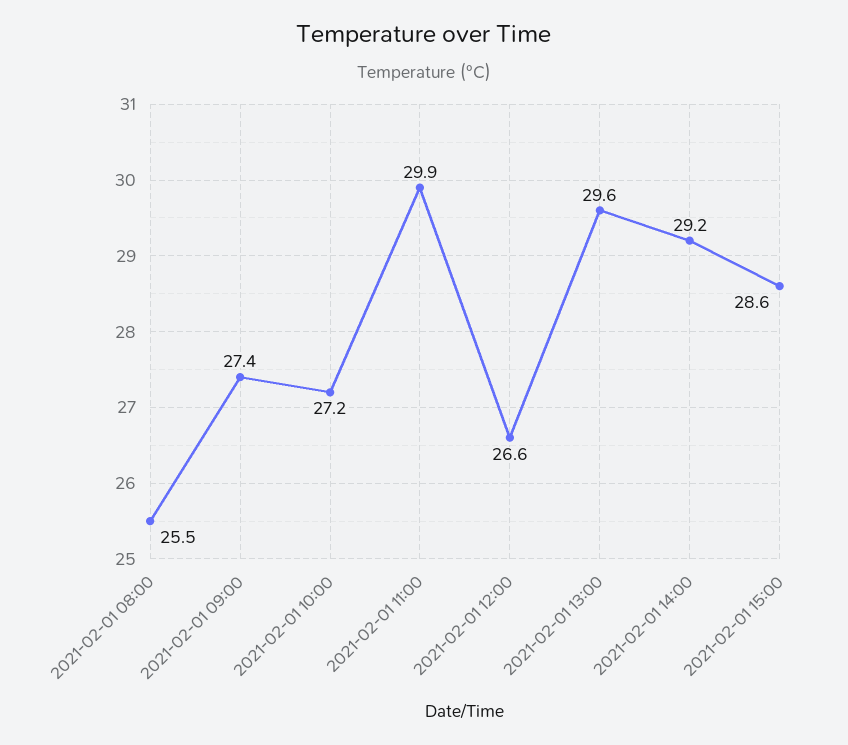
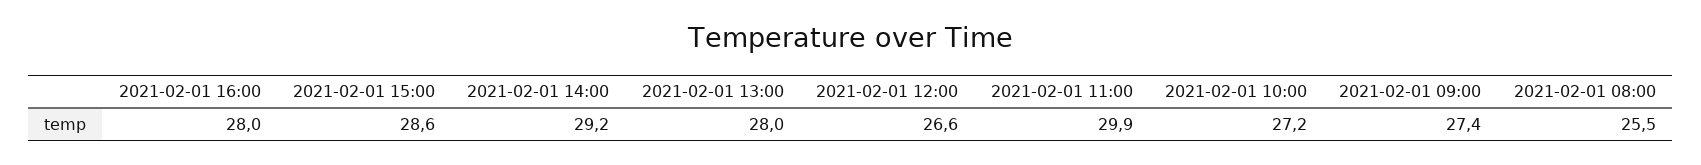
2021-02-01 13:00: 29.6 -> 28
2021-02-01 16:00: none -> 28

